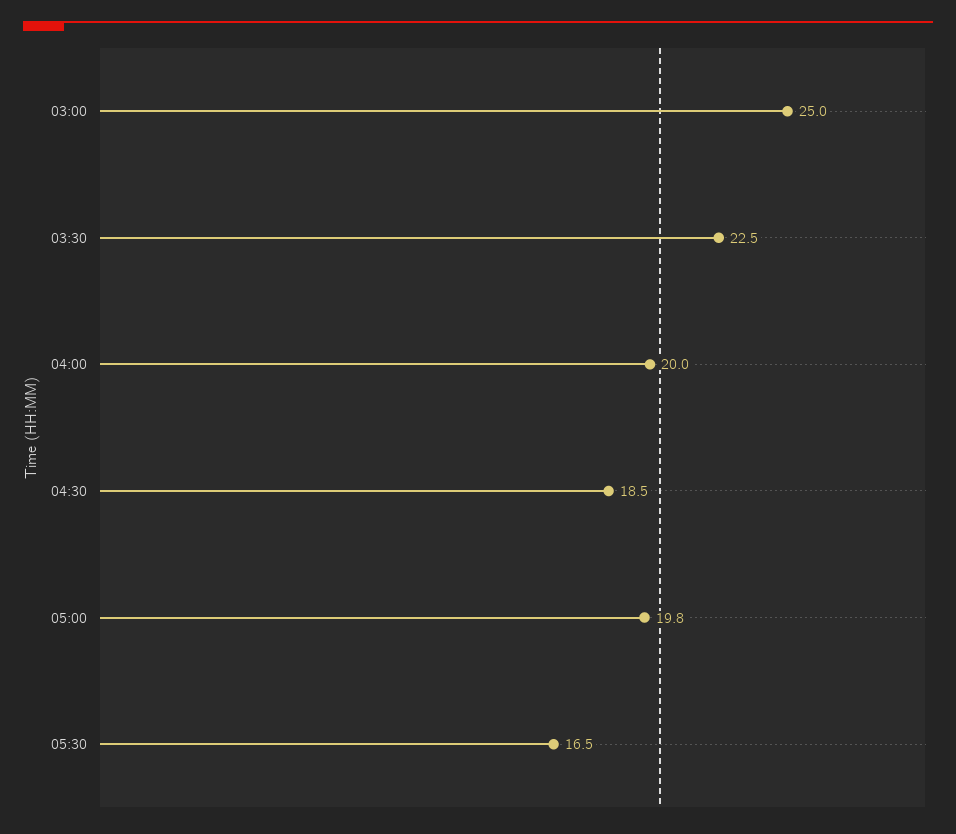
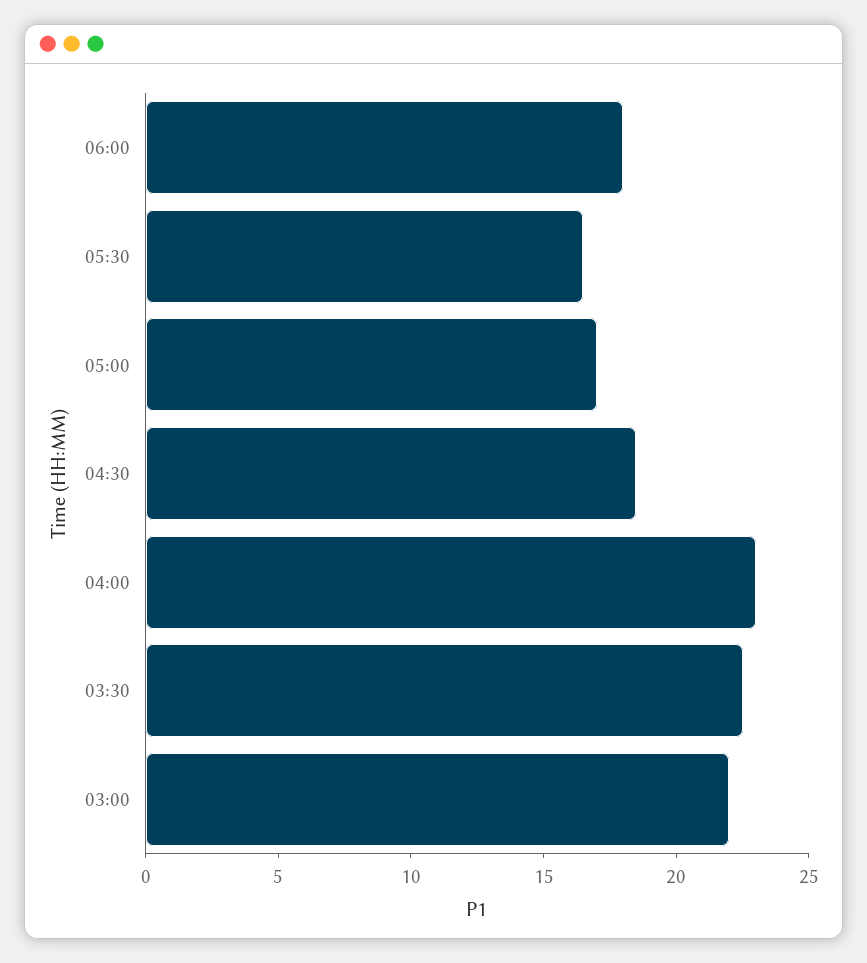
03:00: 25 -> 22
04:00: 20 -> 23
05:00: 19.8 -> 17
06:00: none -> 18

